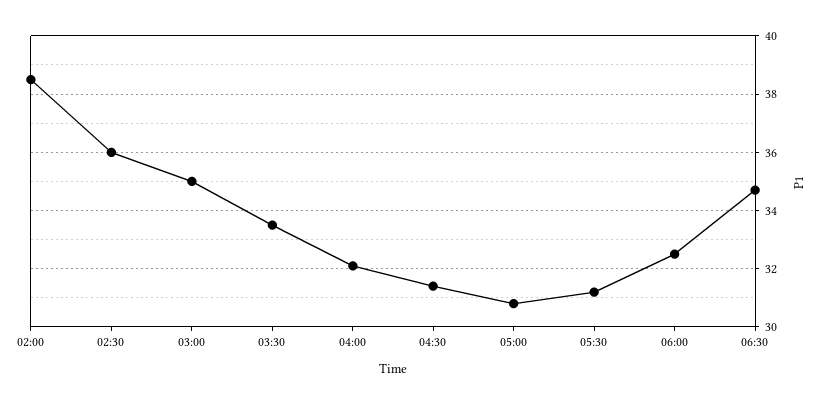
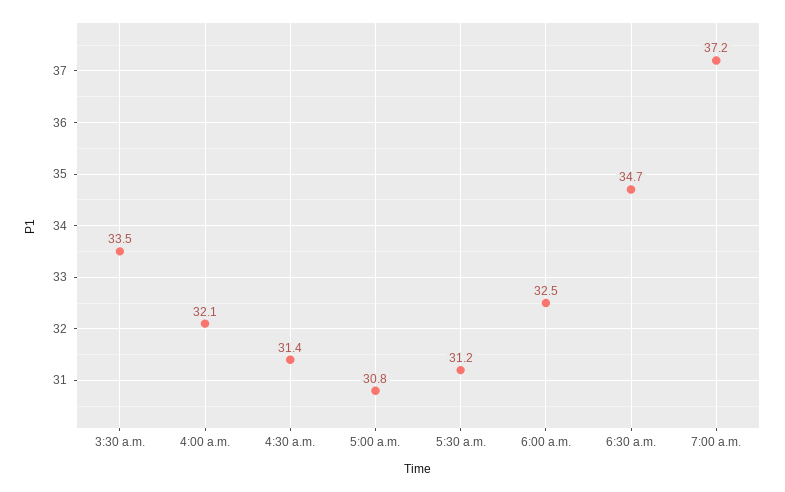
02:00: 38.5 -> none
02:30: 36 -> none
03:00: 35 -> none
7:00 a.m.: none -> 37.2

